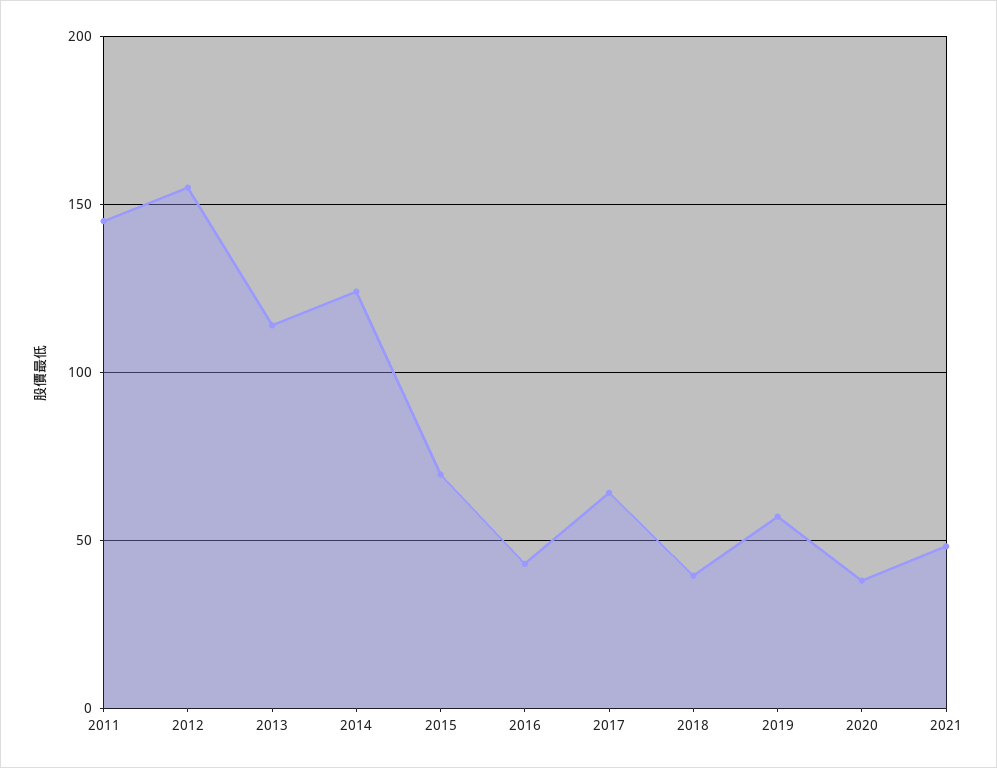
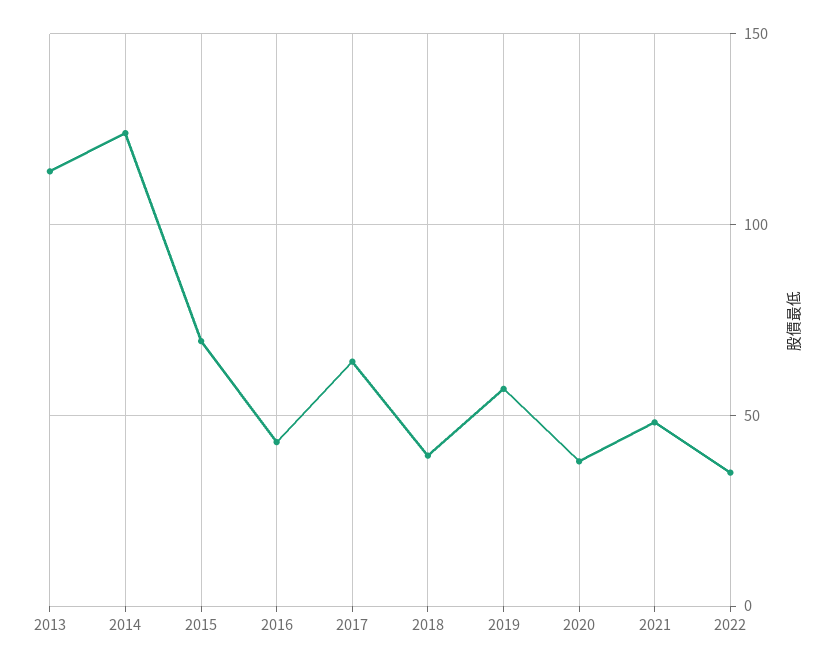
2011: 145 -> none
2012: 155 -> none
2022: none -> 35

